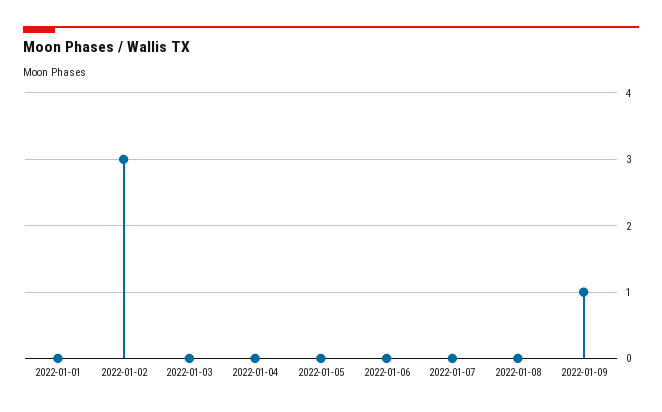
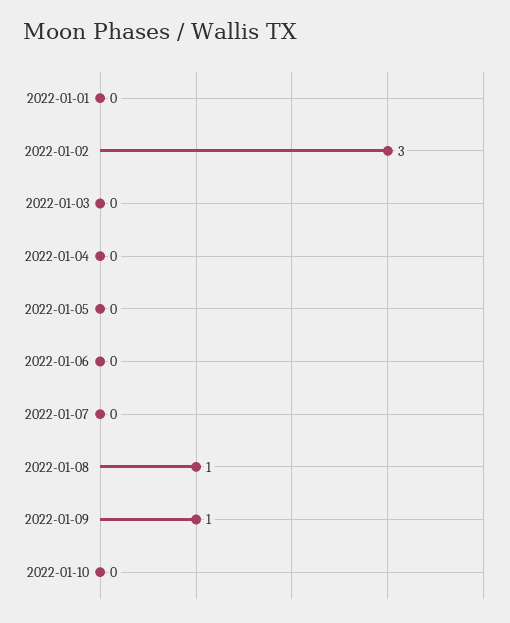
2022-01-08: 0 -> 1
2022-01-10: none -> 0

